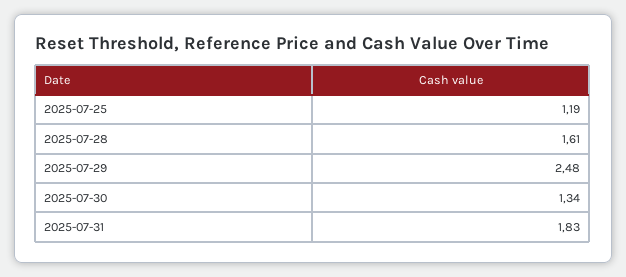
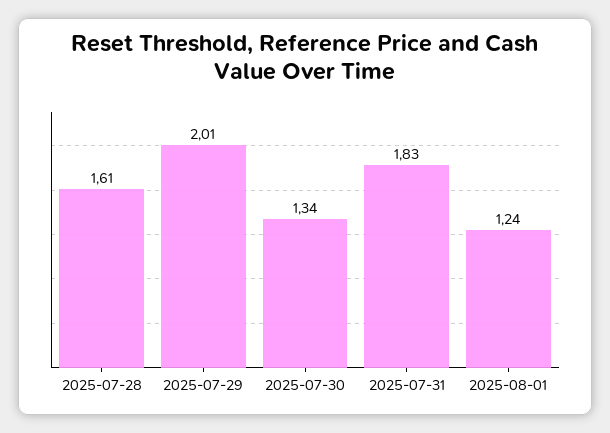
2025-07-25: 1.19 -> none
2025-07-29: 2.48 -> 2.01
2025-08-01: none -> 1.24

